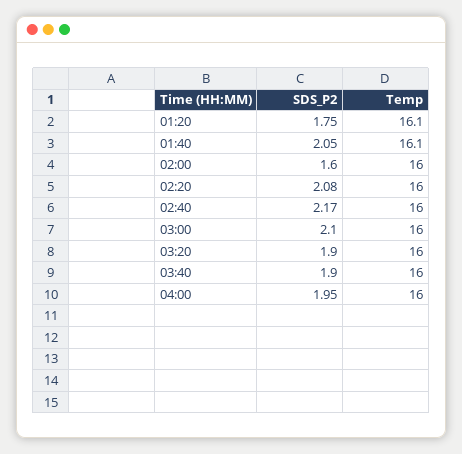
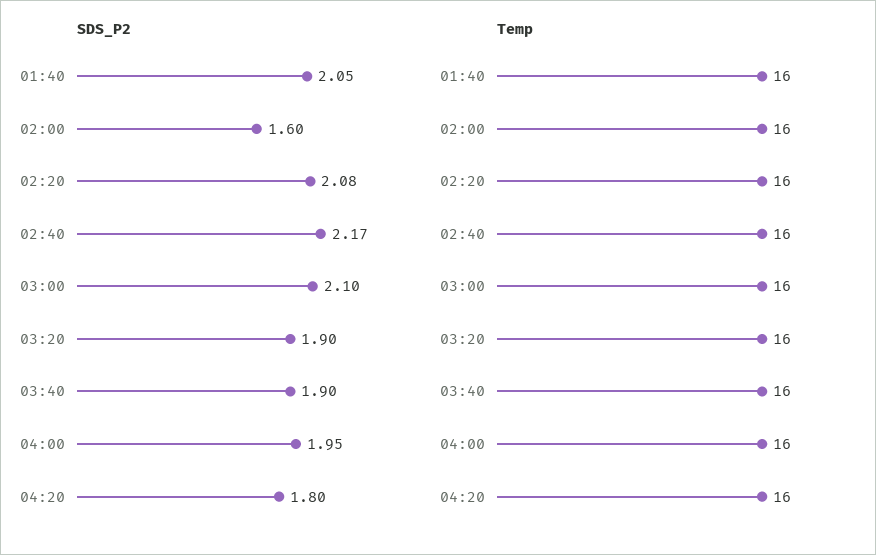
SDS_P2, 01:20: 1.75 -> none
Temp, 01:20: 16.1 -> none
Temp, 01:40: 16.1 -> 16
SDS_P2, 04:20: none -> 1.8
Temp, 04:20: none -> 16

